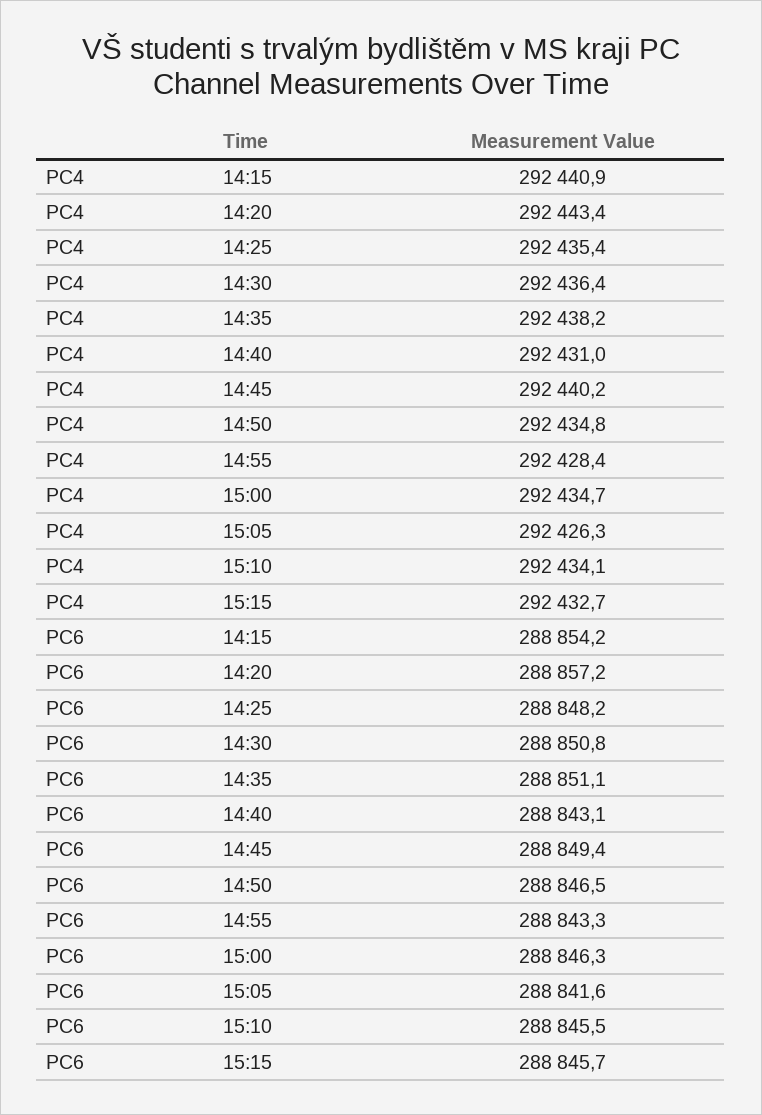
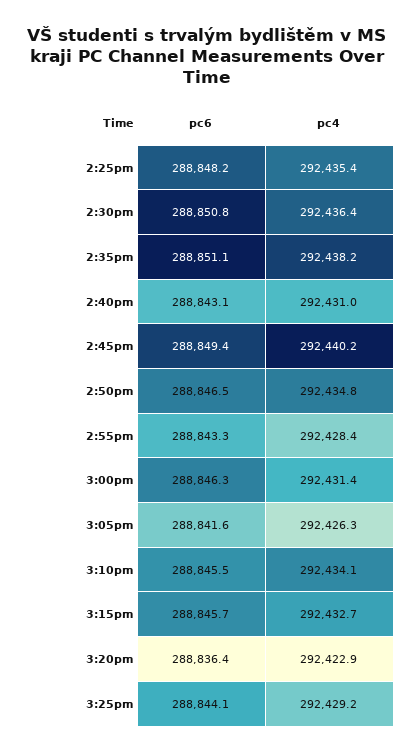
PC4, 14:15: 292440.9 -> none
PC4, 14:20: 292443.4 -> none
PC4, 15:00: 292434.7 -> 292431.4
PC6, 14:15: 288854.2 -> none
PC6, 14:20: 288857.2 -> none
PC6, 3:20pm: none -> 288836.4
PC4, 3:20pm: none -> 292422.9
PC6, 3:25pm: none -> 288844.1
PC4, 3:25pm: none -> 292429.2

